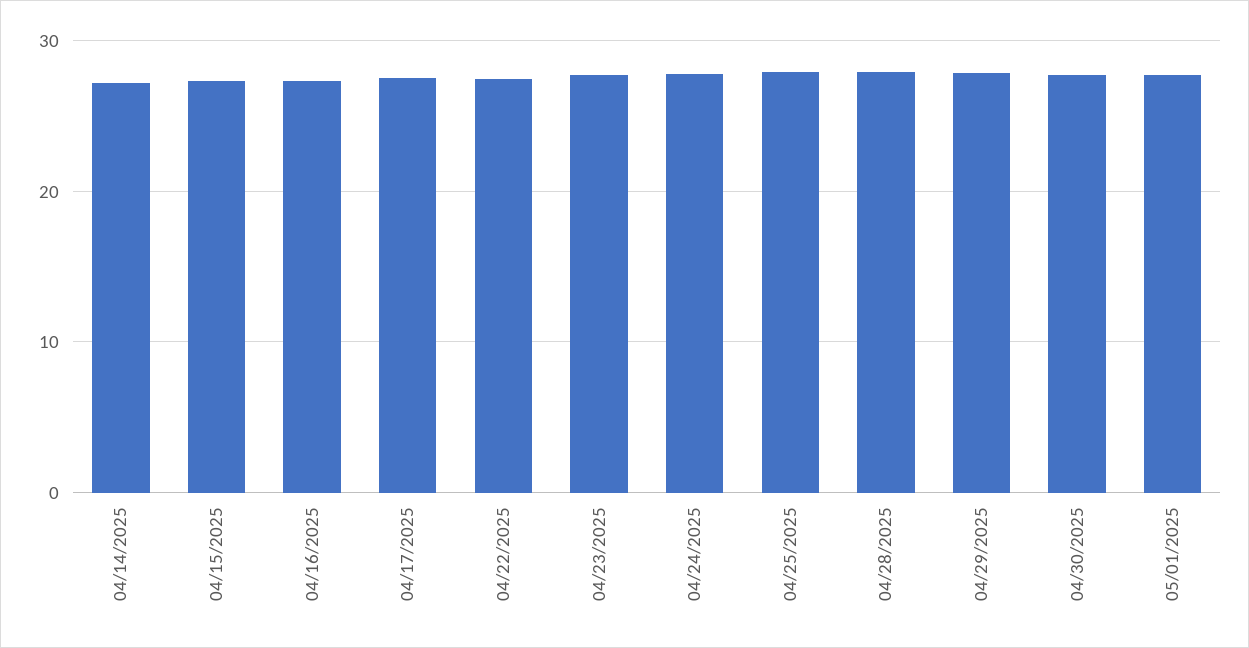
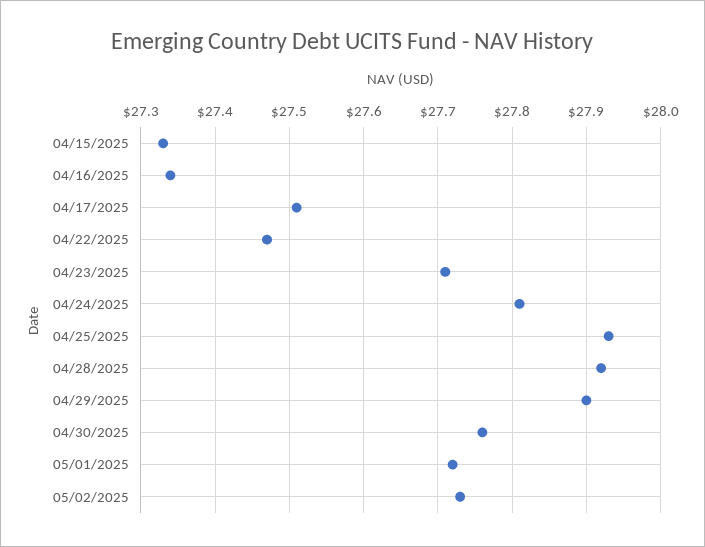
04/14/2025: 27 -> none
05/02/2025: none -> 27.73

